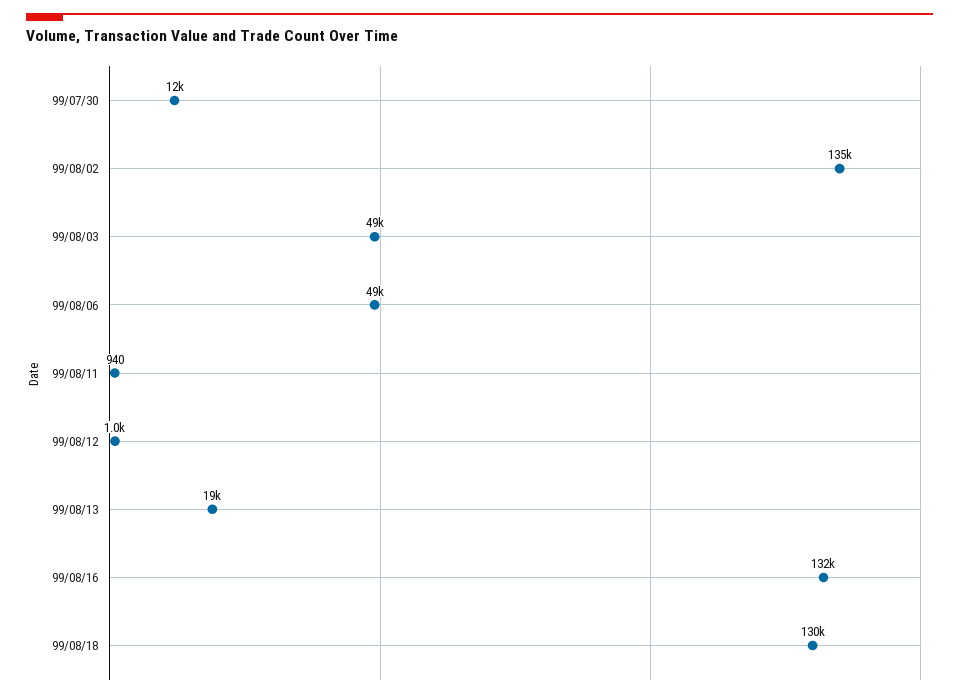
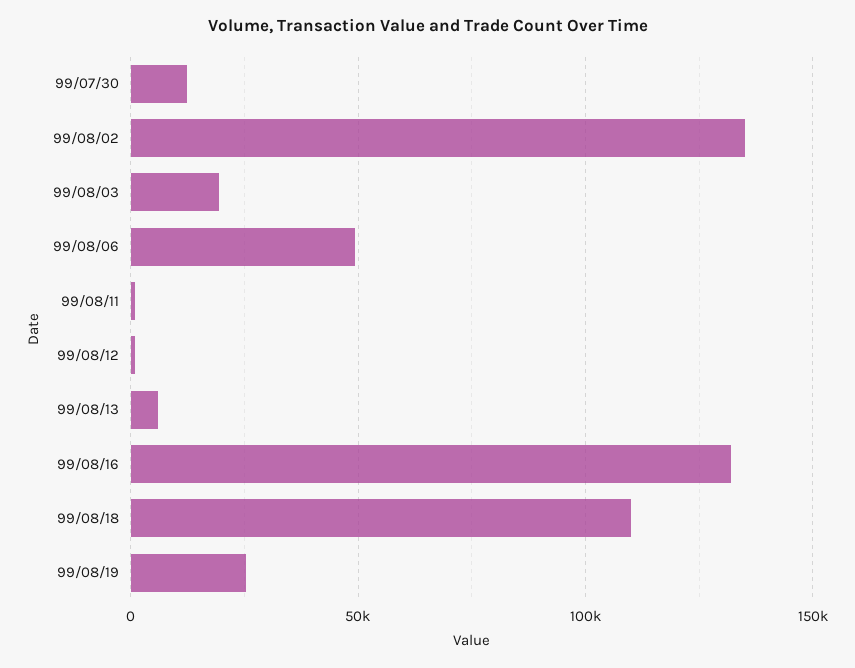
99/08/03: 49000 -> 20000
99/08/13: 19000 -> 5000
99/08/18: 130000 -> 110000
99/08/19: none -> 25000

